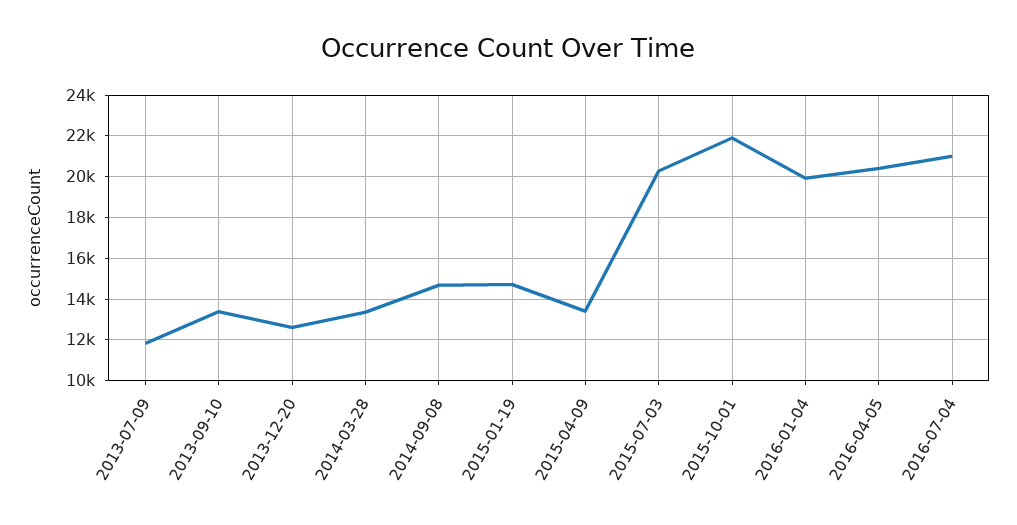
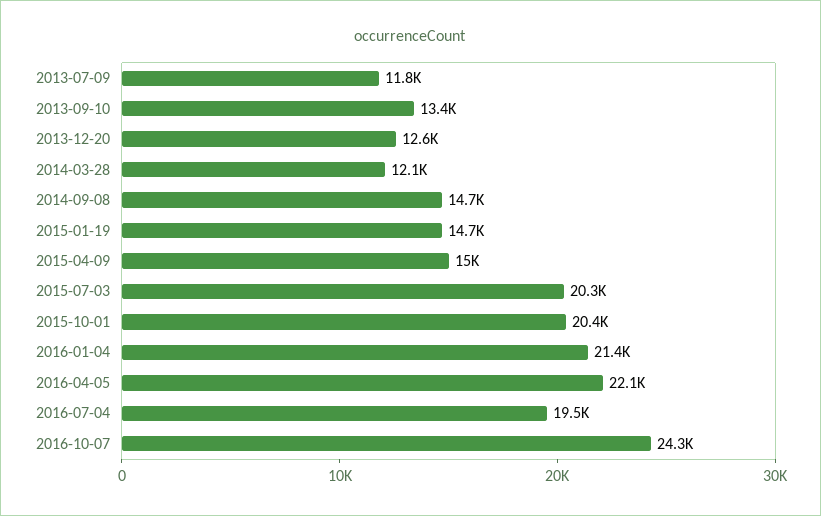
2014-03-28: 13500 -> 12100
2015-04-09: 13500 -> 15000
2015-10-01: 22000 -> 20400
2016-01-04: 20000 -> 21400
2016-04-05: 20500 -> 22100
2016-07-04: 21000 -> 19500
2016-10-07: none -> 24300

